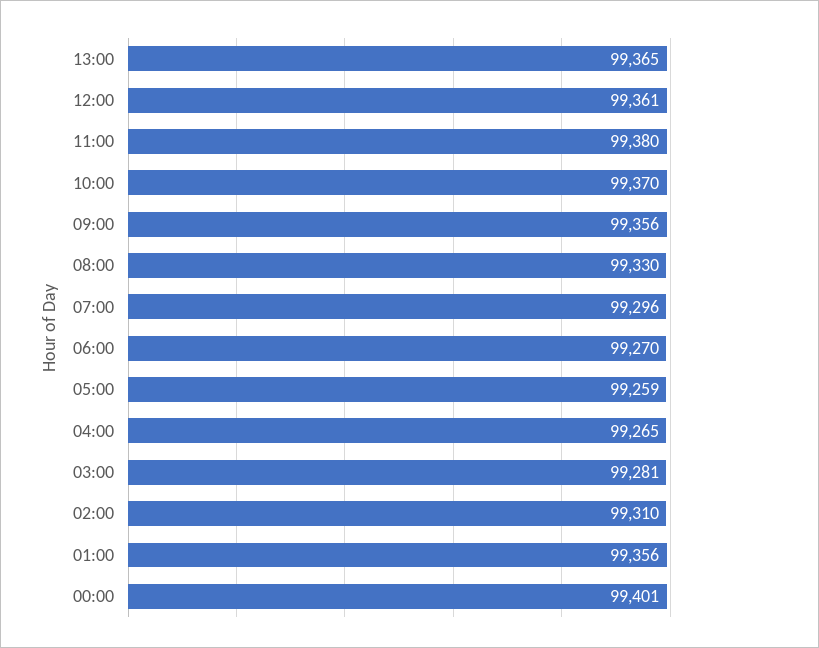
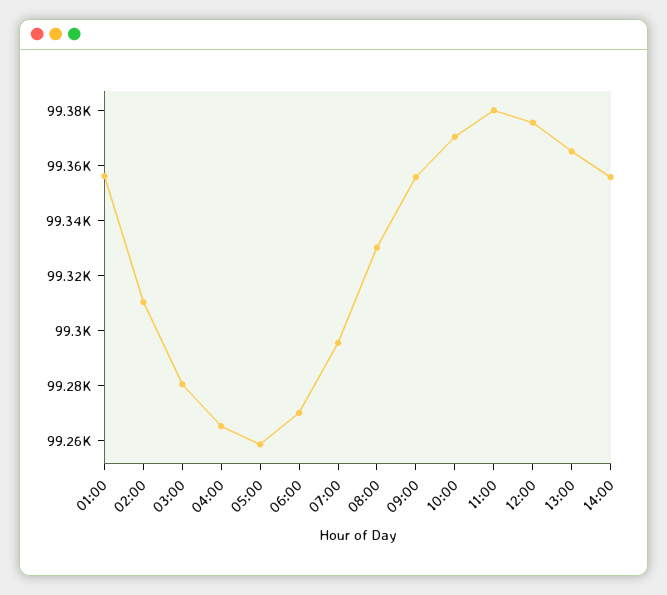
12:00: 99361 -> 99375
00:00: 99401 -> none
14:00: none -> 99355

